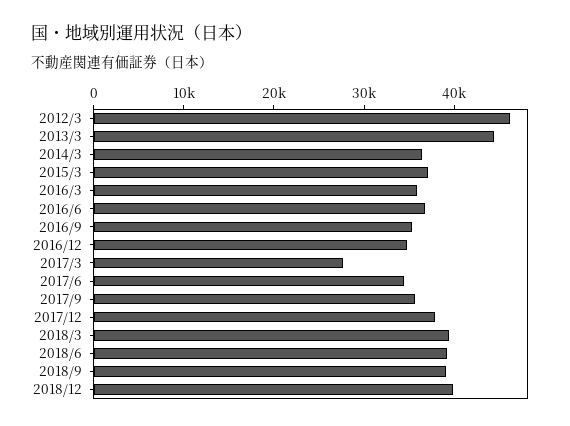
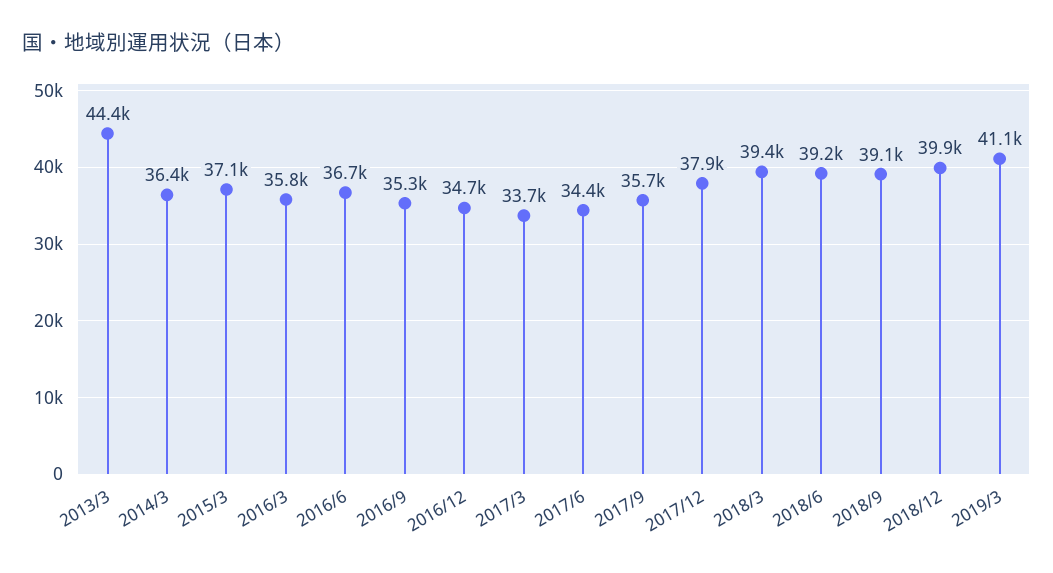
2012/3: 46000 -> none
2017/3: 28000 -> 33700
2019/3: none -> 41100

